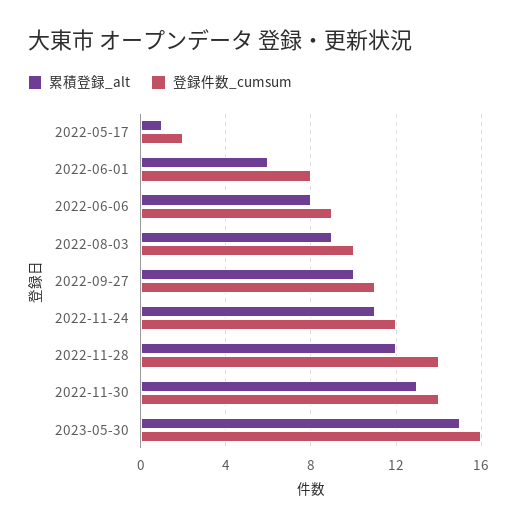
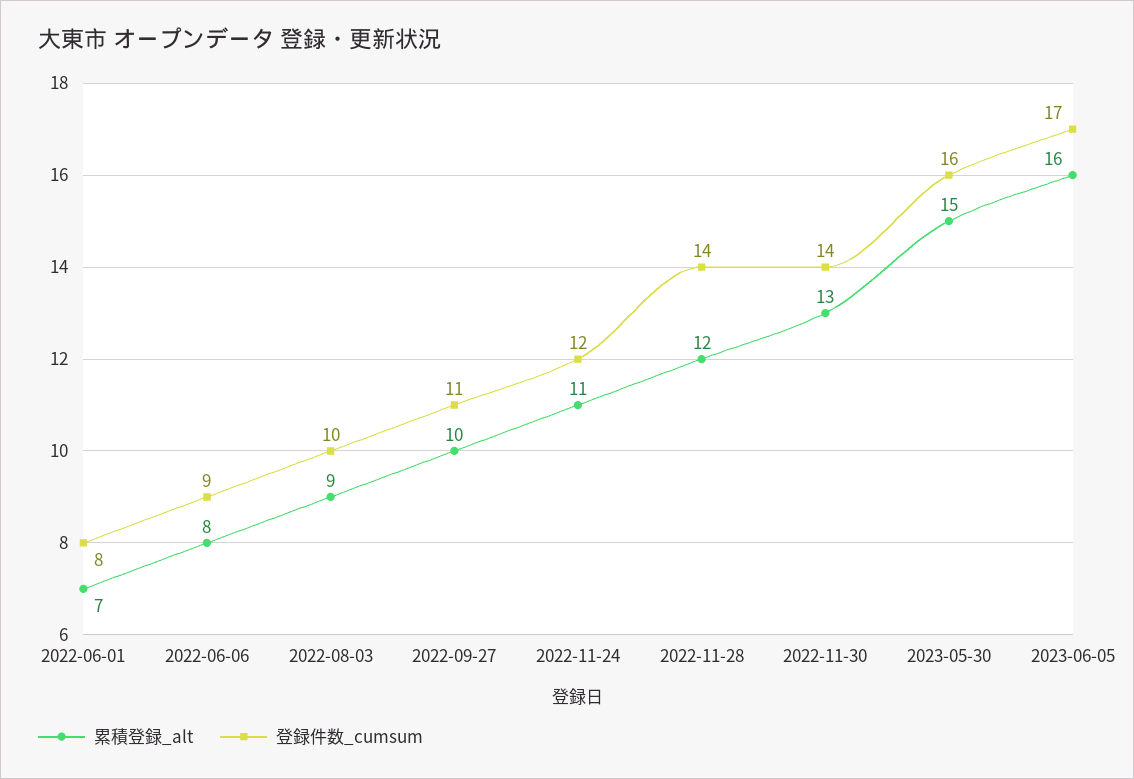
累積登録_alt, 2022-05-17: 1 -> none
登録件数_cumsum, 2022-05-17: 2 -> none
累積登録_alt, 2022-06-01: 6 -> 7
累積登録_alt, 2023-06-05: none -> 16
登録件数_cumsum, 2023-06-05: none -> 17

